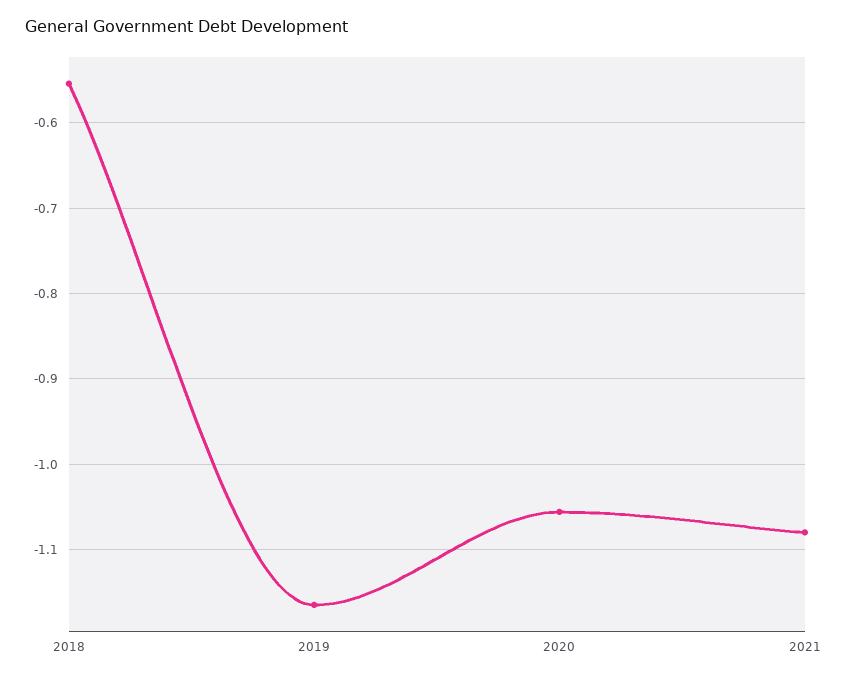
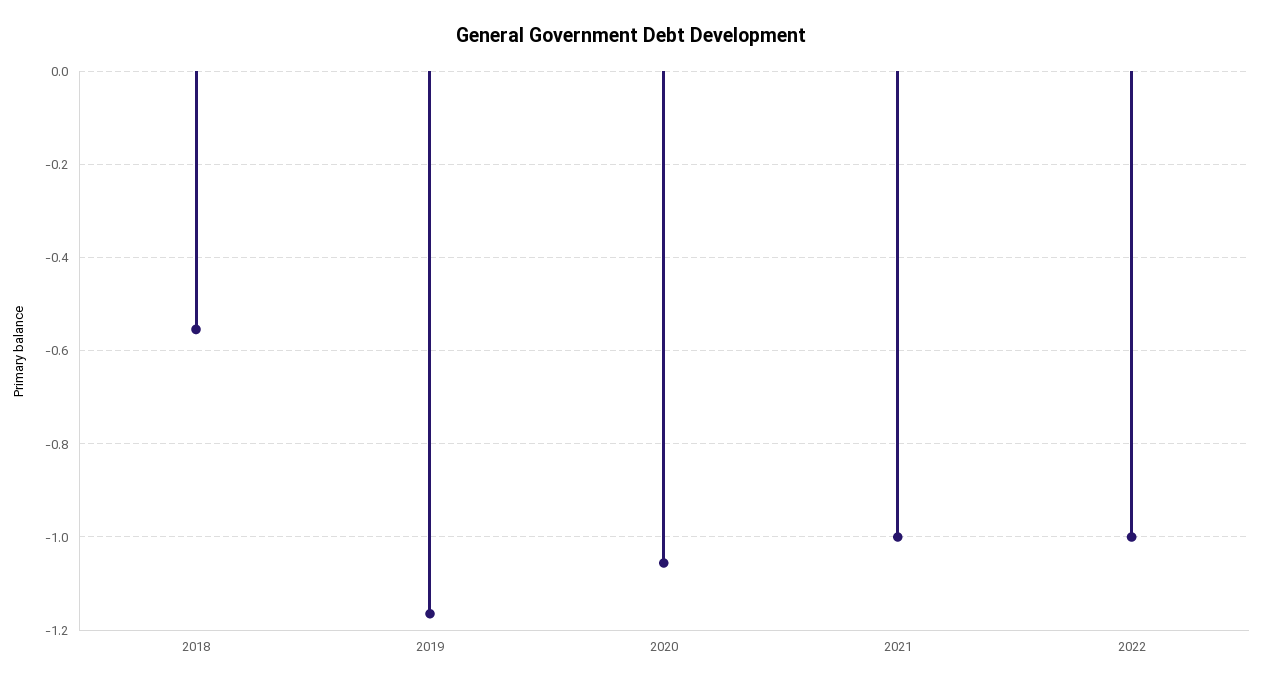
2021: -1.08 -> -1
2022: none -> -1

